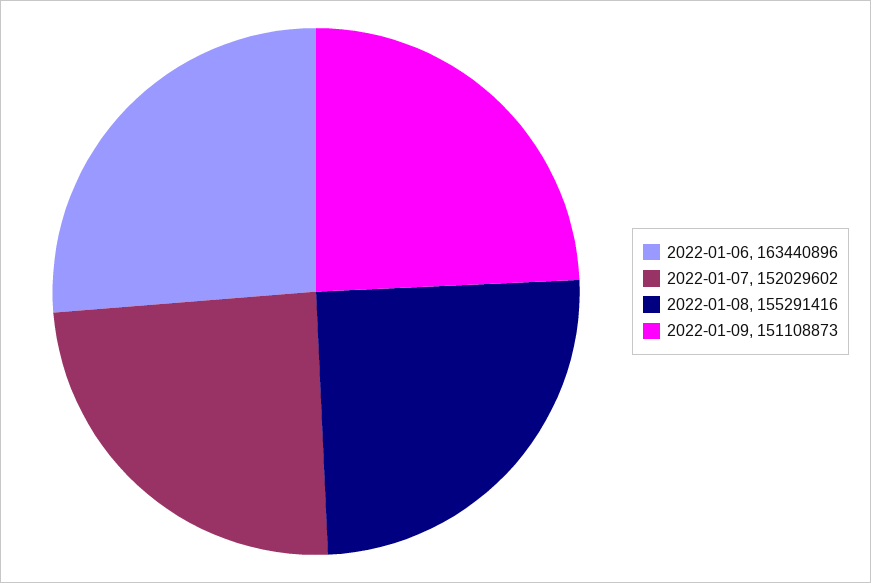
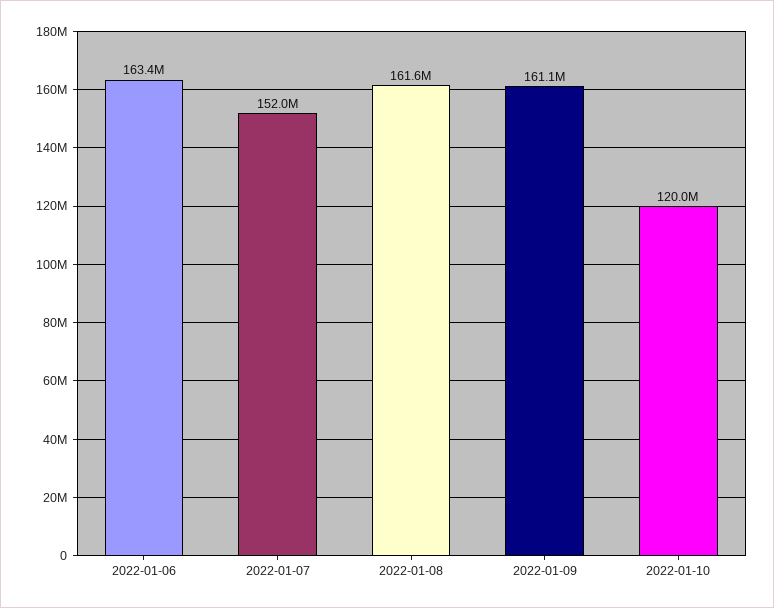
2022-01-08: 155291416 -> 161600000
2022-01-09: 151108873 -> 161100000
2022-01-10: none -> 120000000

